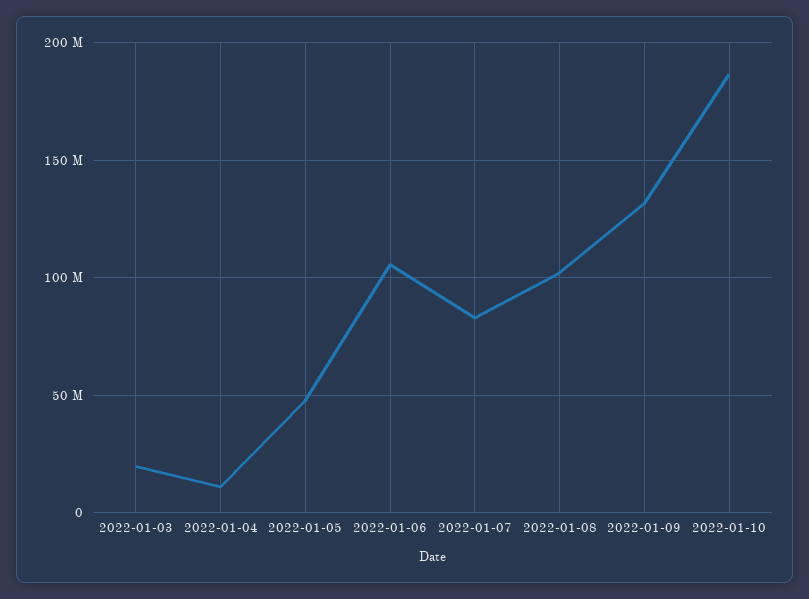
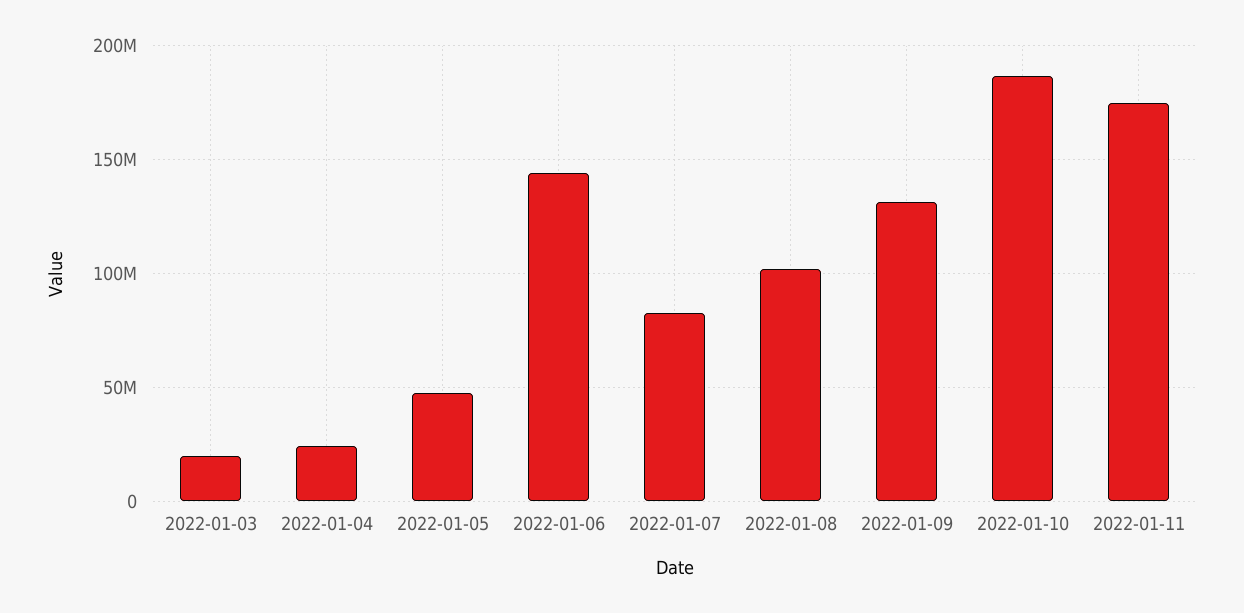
2022-01-04: 10000000 -> 25000000
2022-01-06: 105000000 -> 145000000
2022-01-11: none -> 175000000

